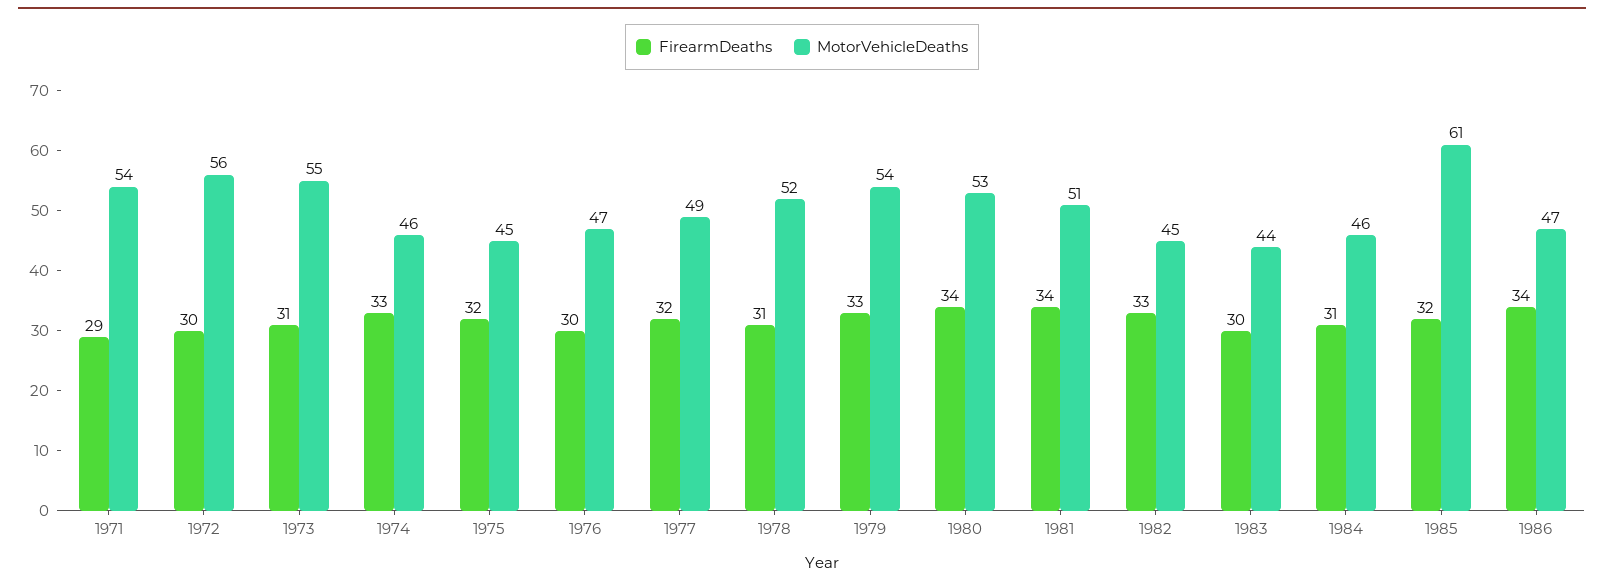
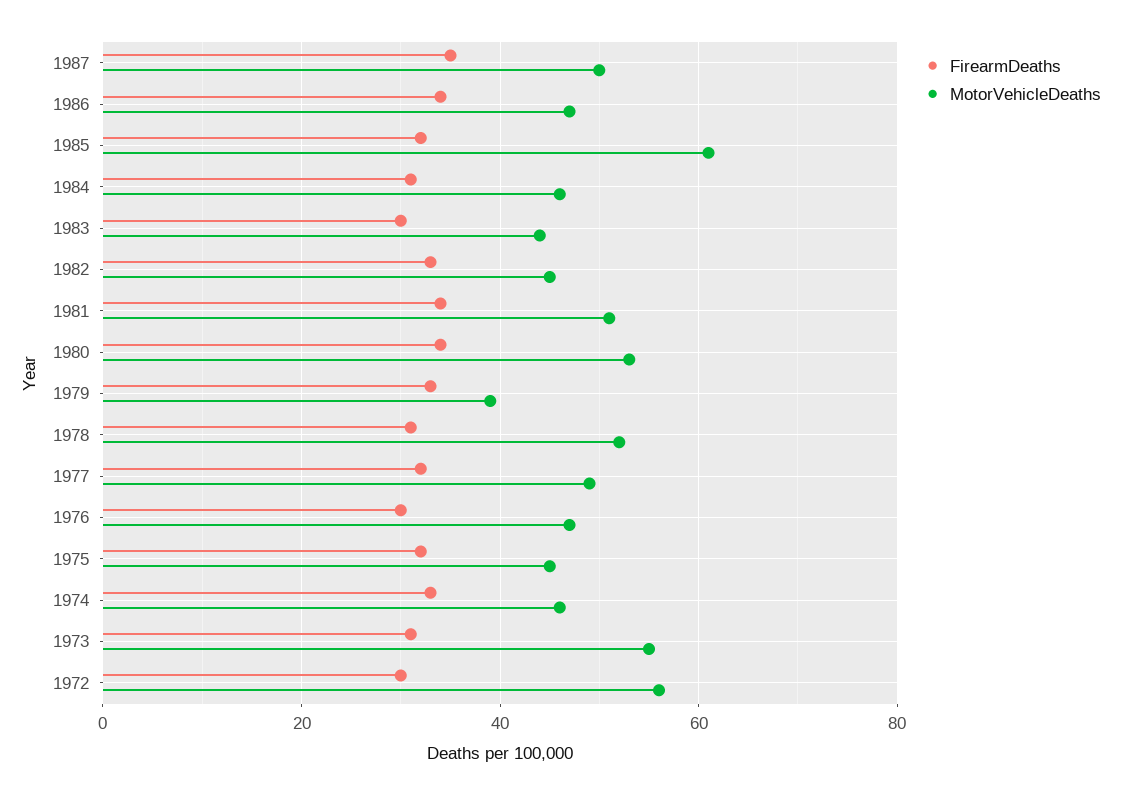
FirearmDeaths, 1971: 29 -> none
MotorVehicleDeaths, 1971: 54 -> none
MotorVehicleDeaths, 1979: 54 -> 40
FirearmDeaths, 1987: none -> 35
MotorVehicleDeaths, 1987: none -> 50

